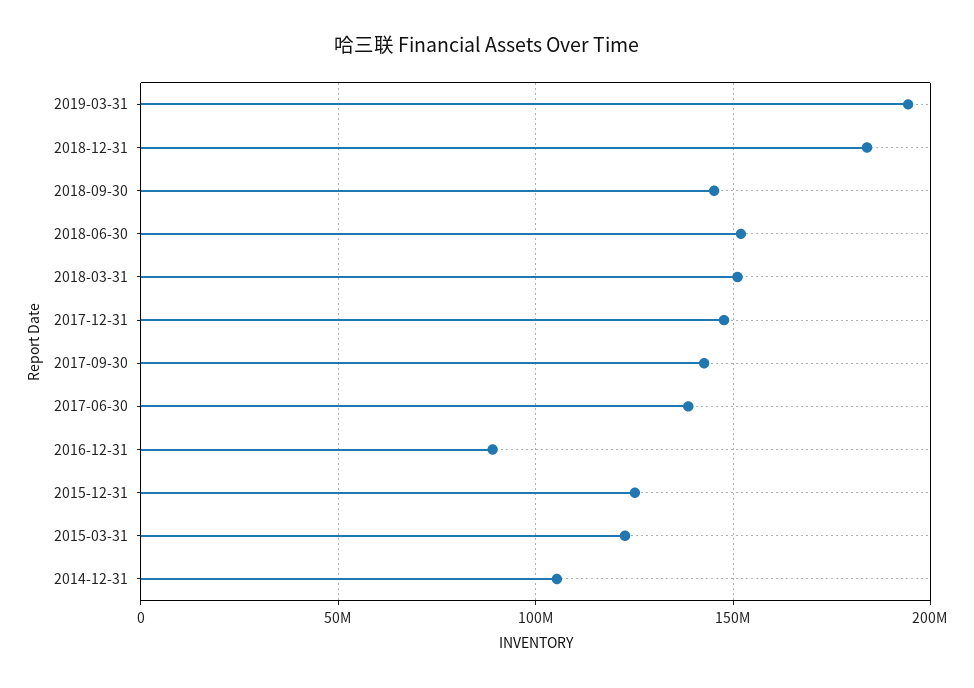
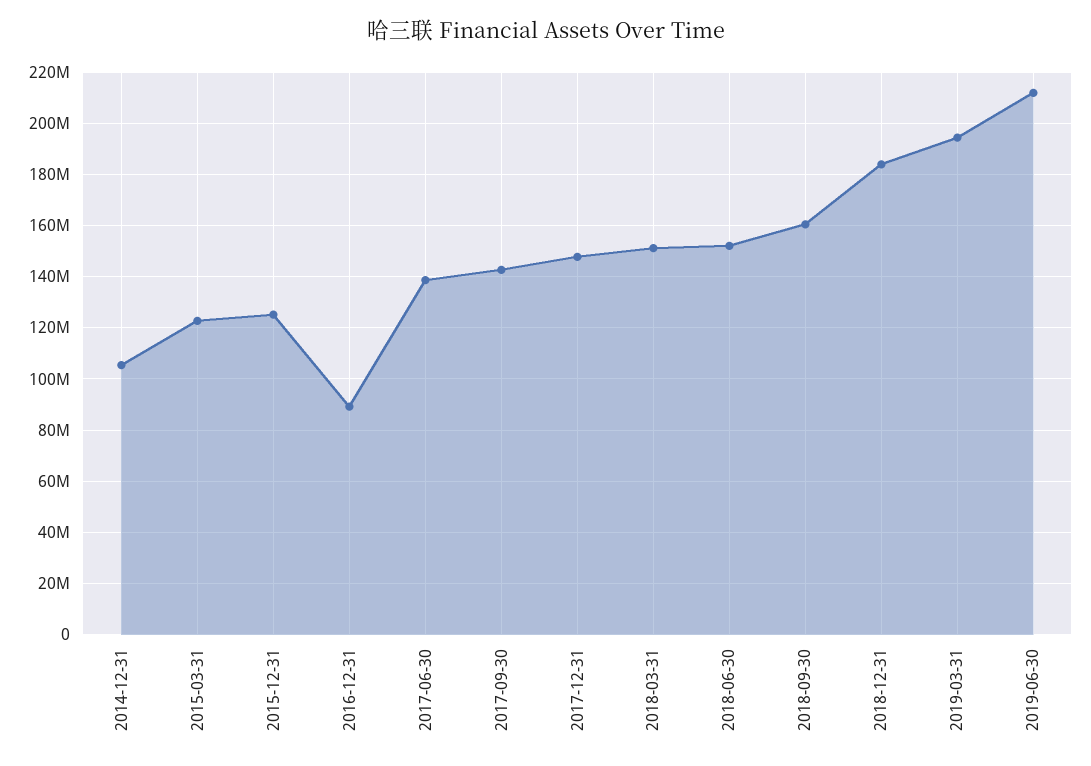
2018-09-30: 145000000 -> 160000000
2019-06-30: none -> 212500000

